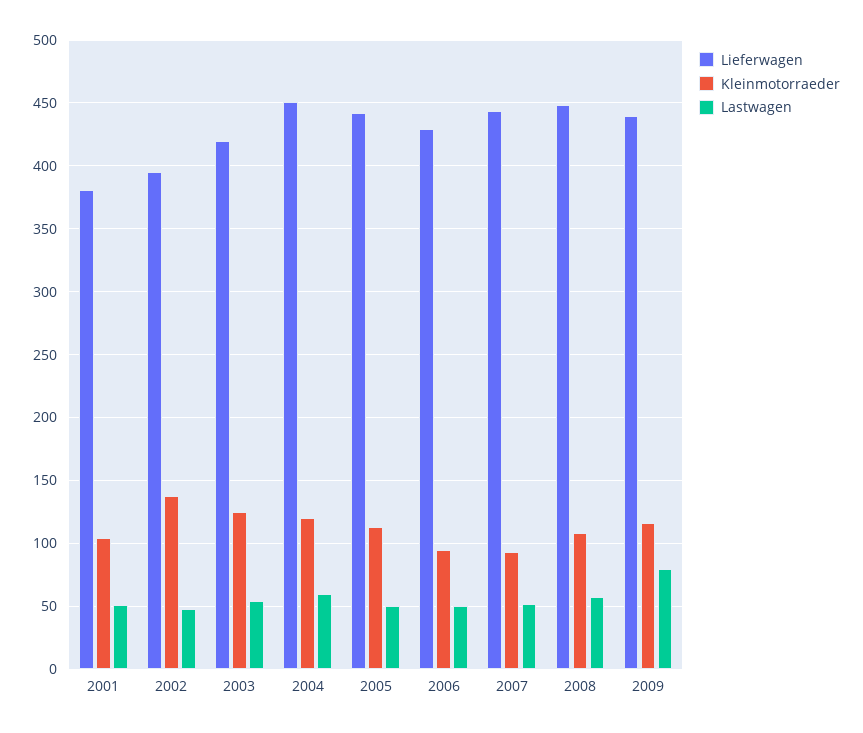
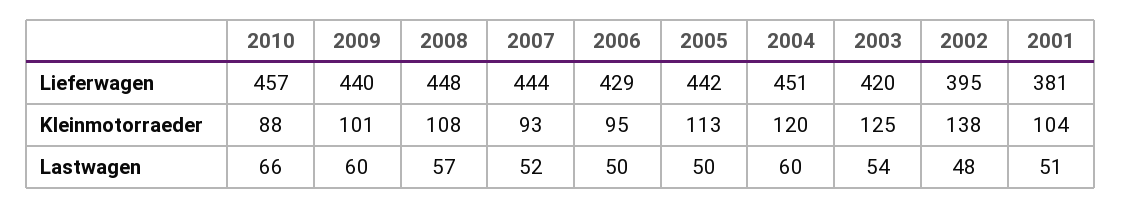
Kleinmotorraeder, 2009: 115 -> 101
Lastwagen, 2009: 80 -> 60
Lieferwagen, 2010: none -> 457
Kleinmotorraeder, 2010: none -> 88
Lastwagen, 2010: none -> 66

